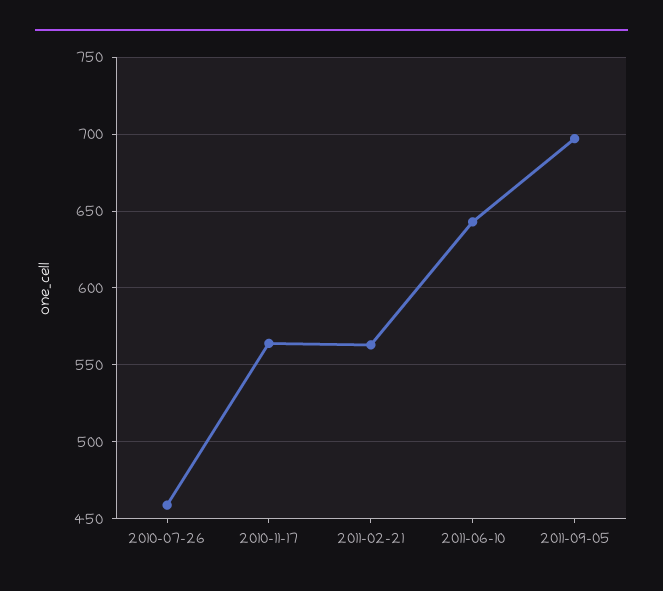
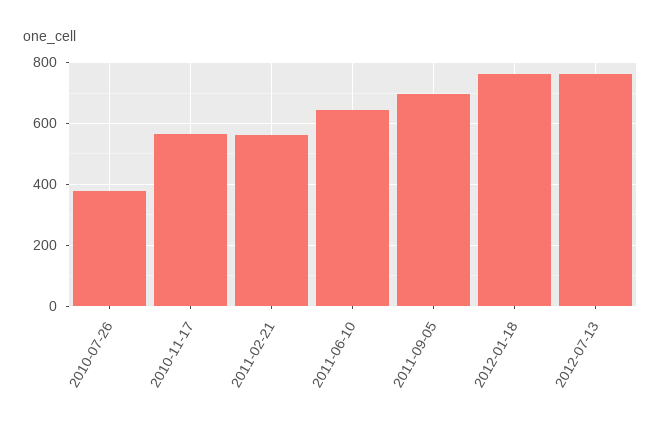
2010-07-26: 460 -> 380
2012-01-18: none -> 760
2012-07-13: none -> 760

